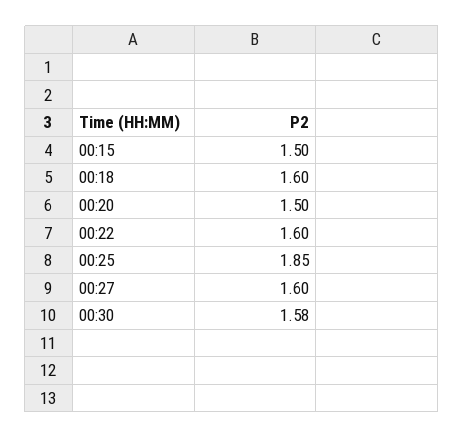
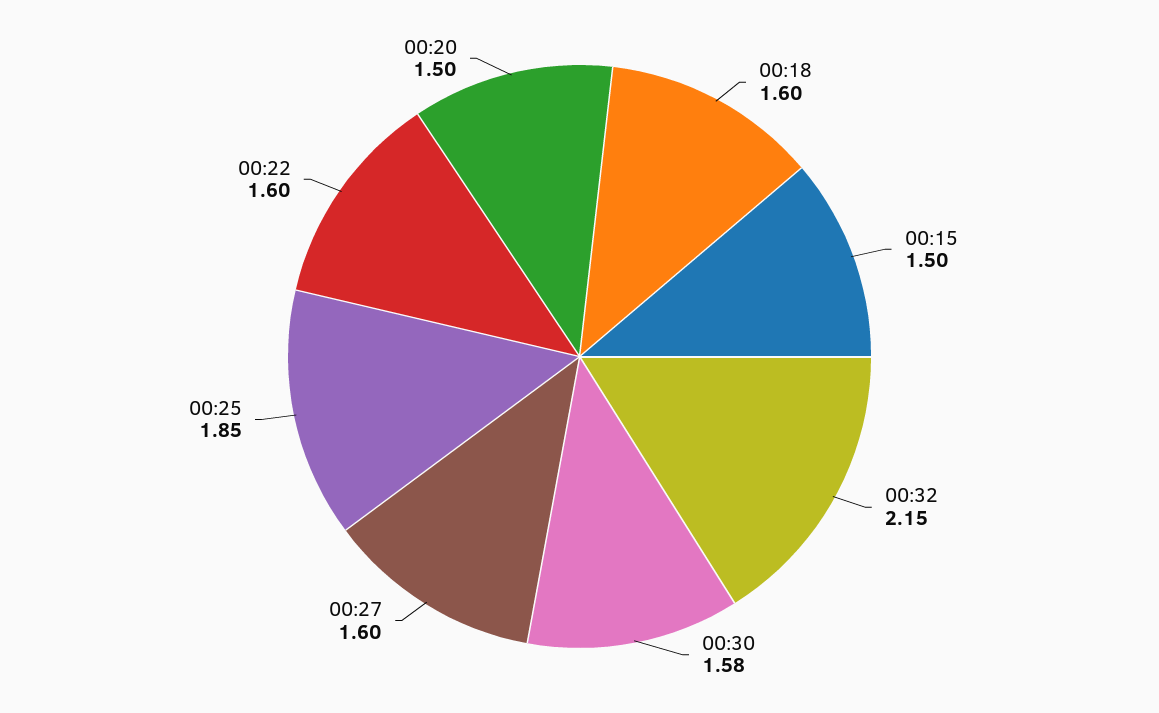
00:32: none -> 2.15

